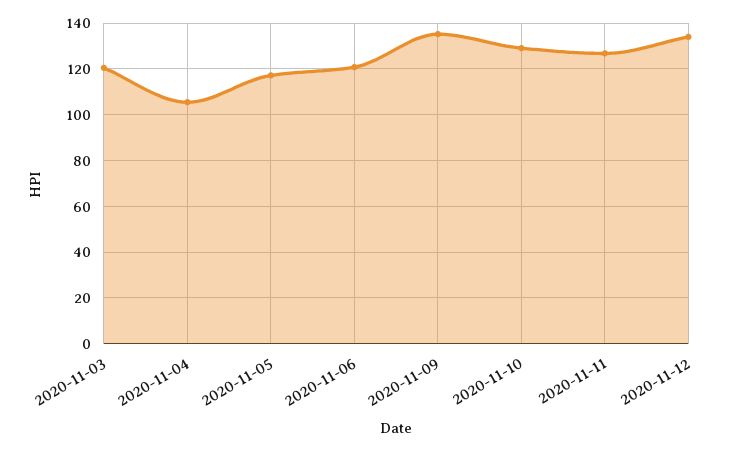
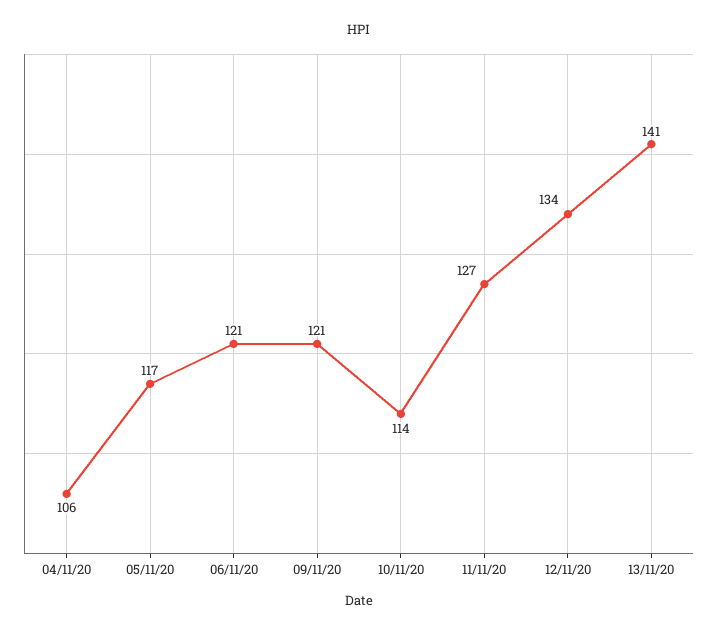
2020-11-03: 120 -> none
2020-11-09: 135 -> 121
2020-11-10: 130 -> 114
13/11/20: none -> 141

